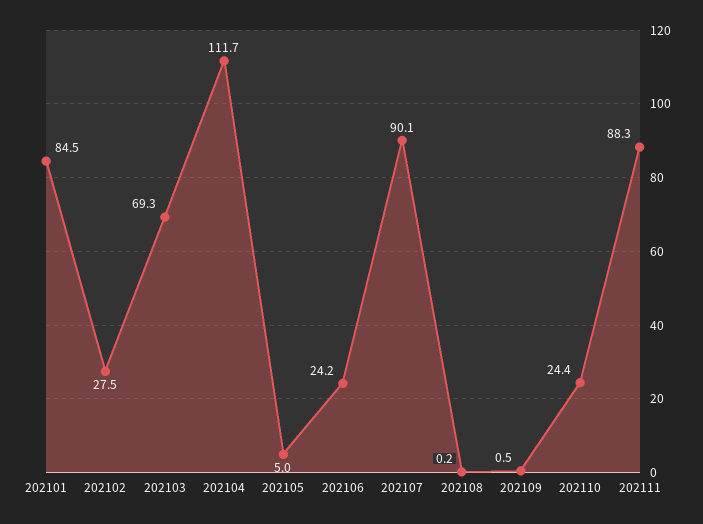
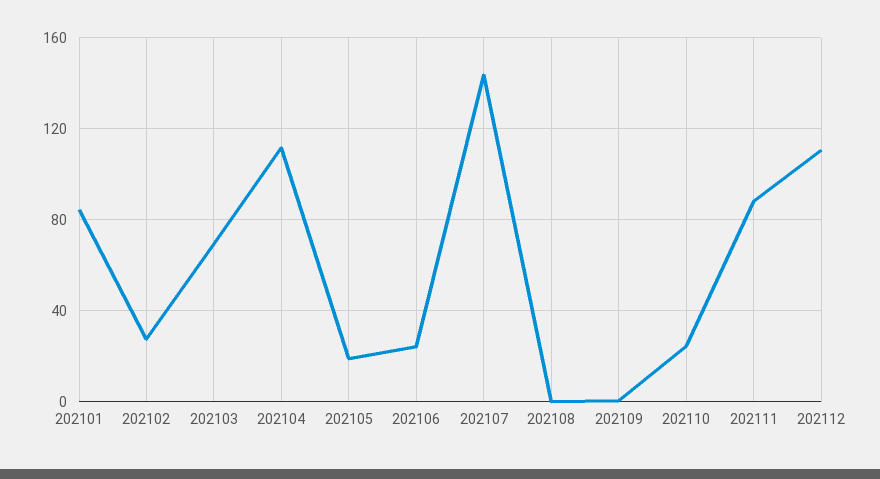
202105: 5 -> 20
202107: 90.1 -> 145
202112: none -> 110

